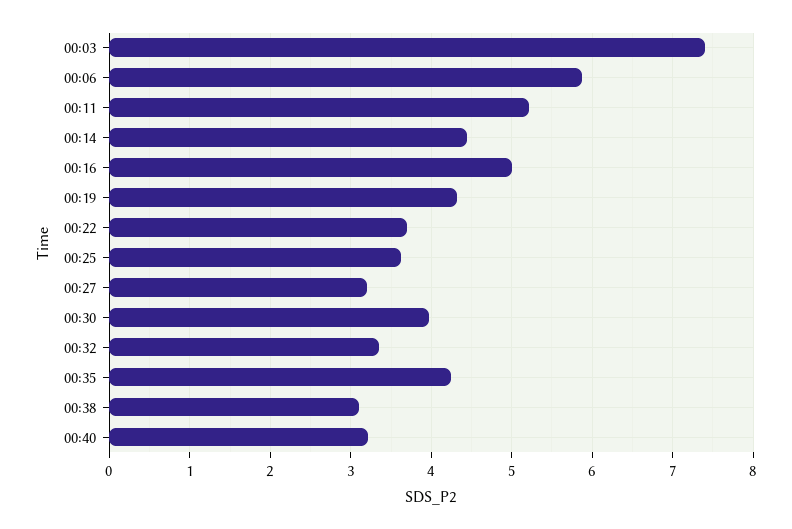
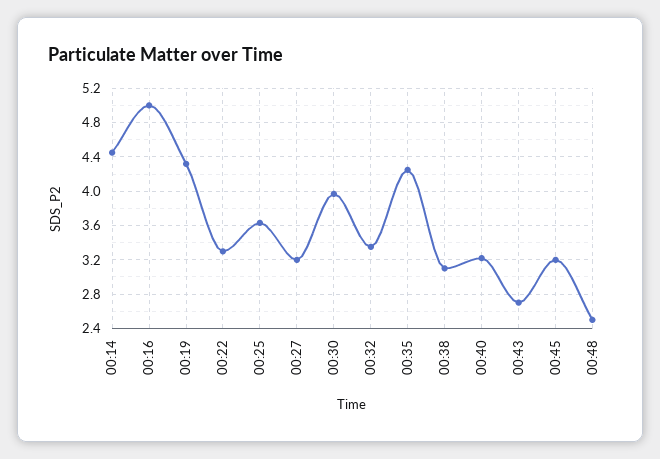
00:03: 7.4 -> none
00:06: 5.9 -> none
00:11: 5.2 -> none
00:22: 3.7 -> 3.3
00:43: none -> 2.7
00:45: none -> 3.2
00:48: none -> 2.5

